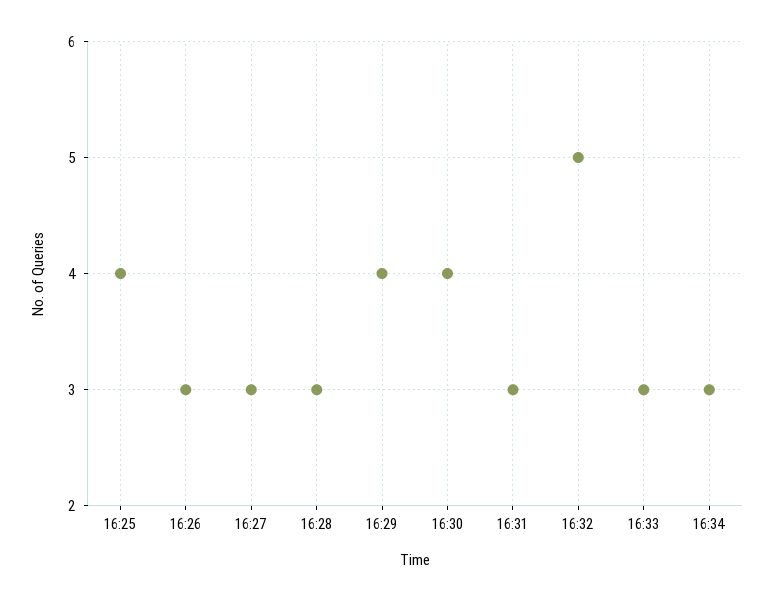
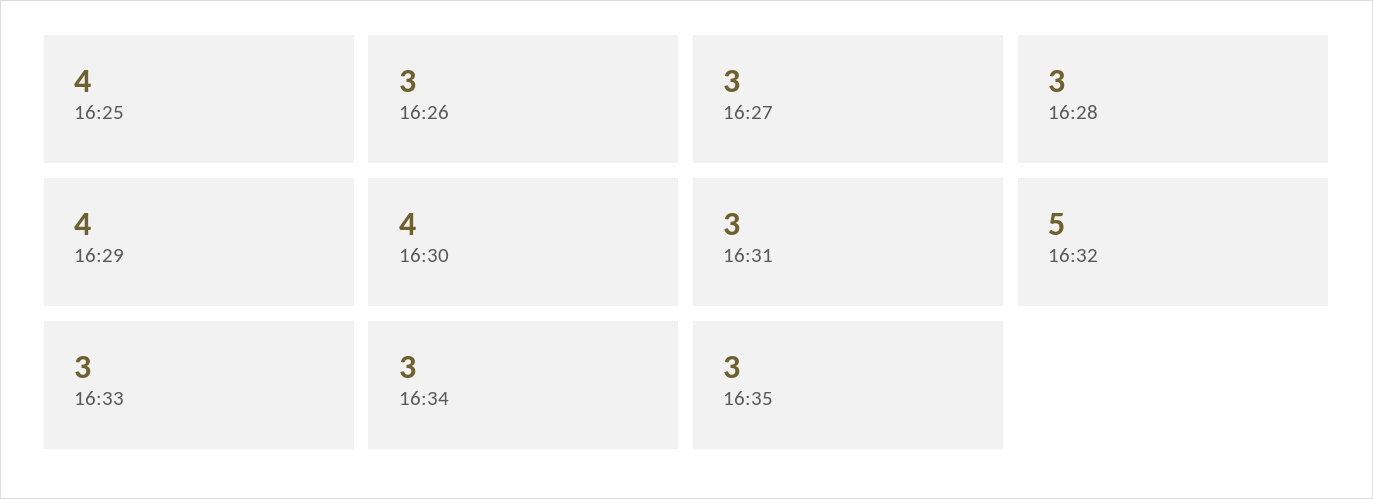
16:35: none -> 3

